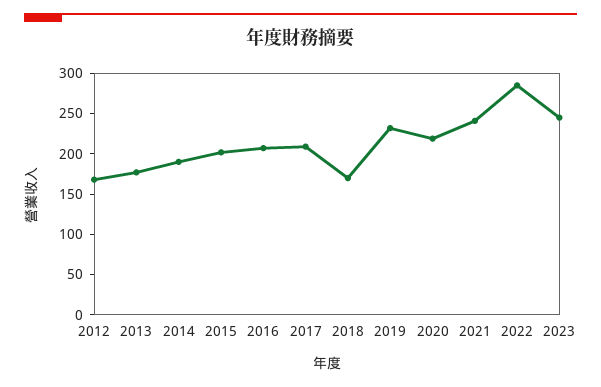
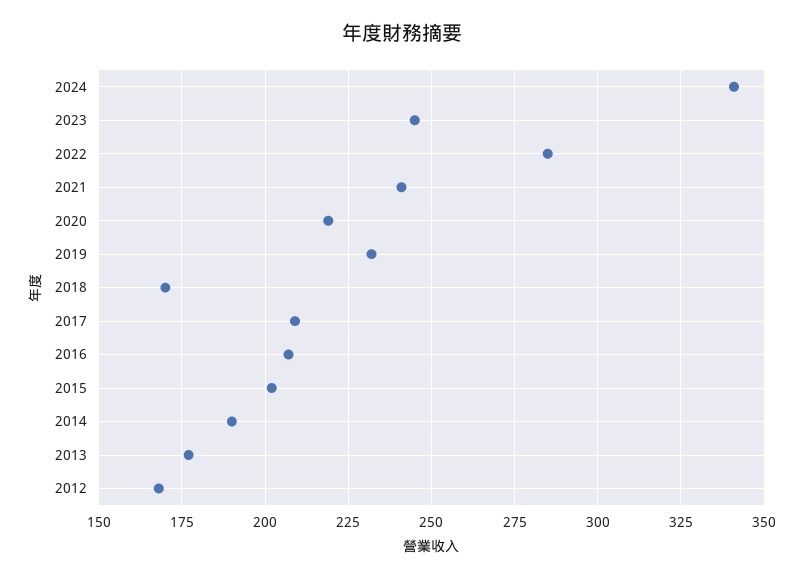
2024: none -> 340

